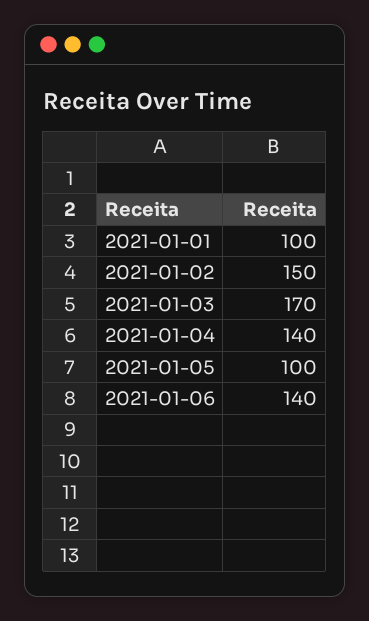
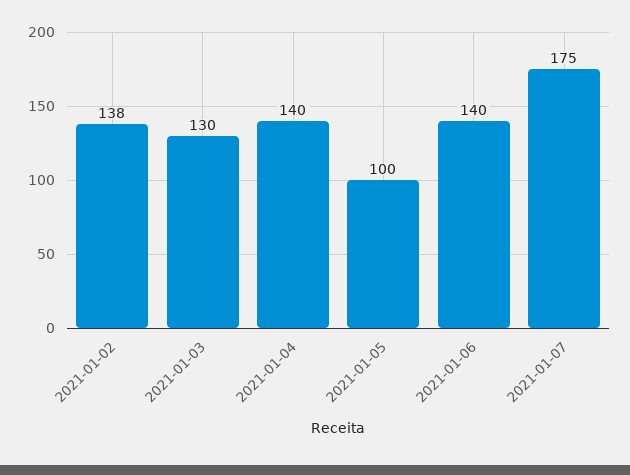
2021-01-01: 100 -> none
2021-01-02: 150 -> 138
2021-01-03: 170 -> 130
2021-01-07: none -> 175

